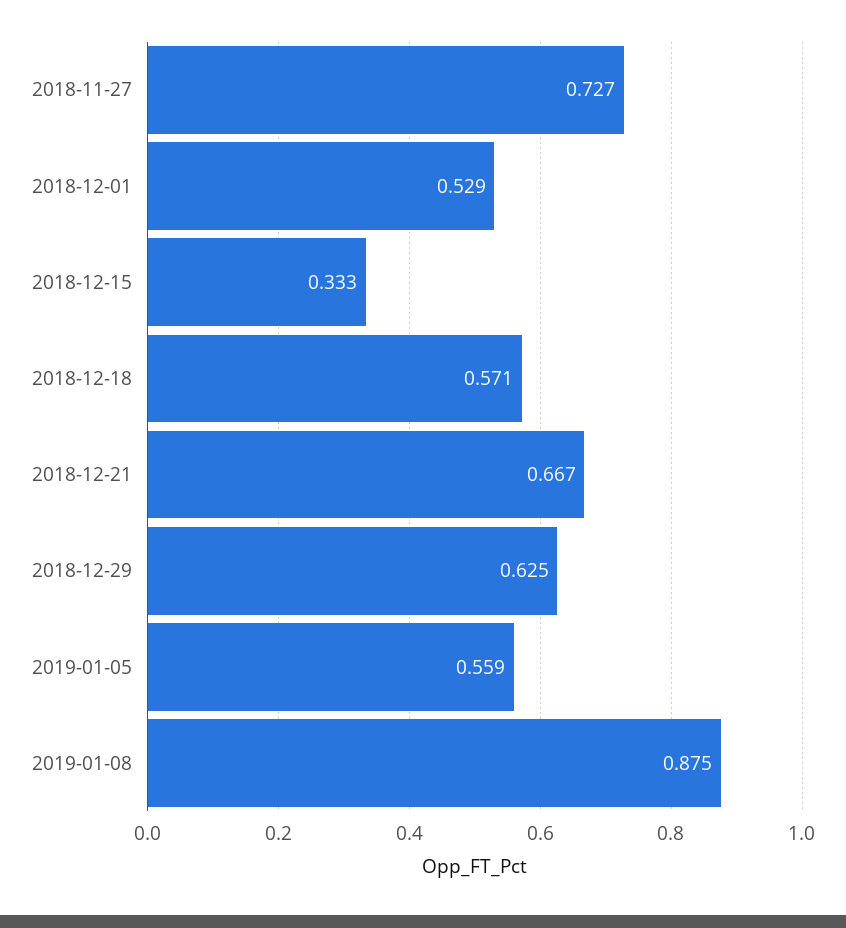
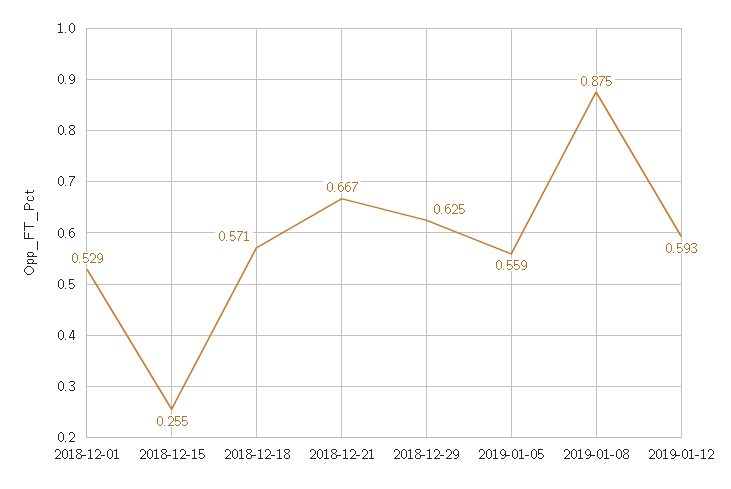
2018-11-27: 0.727 -> none
2018-12-15: 0.333 -> 0.255
2019-01-12: none -> 0.593

